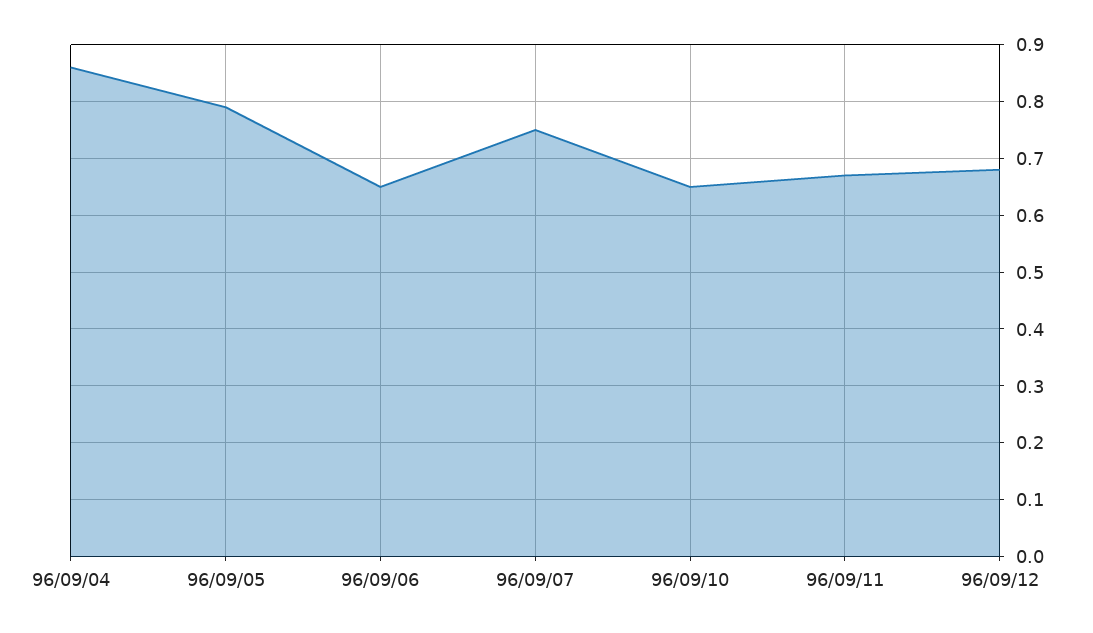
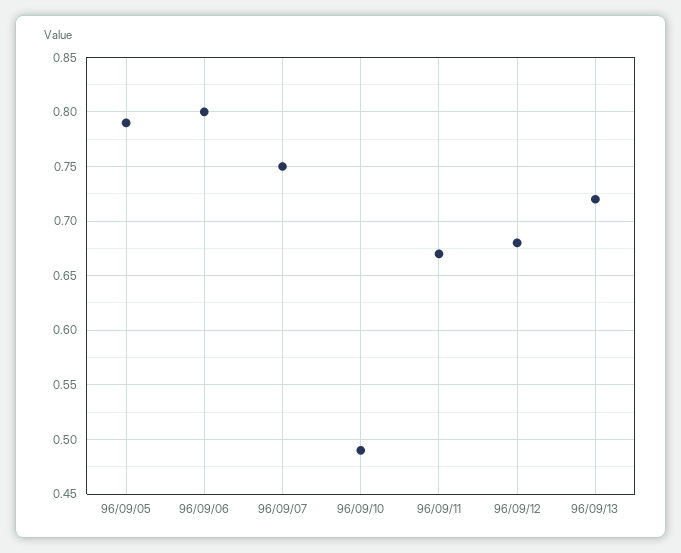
96/09/04: 0.85 -> none
96/09/06: 0.65 -> 0.8
96/09/10: 0.65 -> 0.49
96/09/13: none -> 0.72

